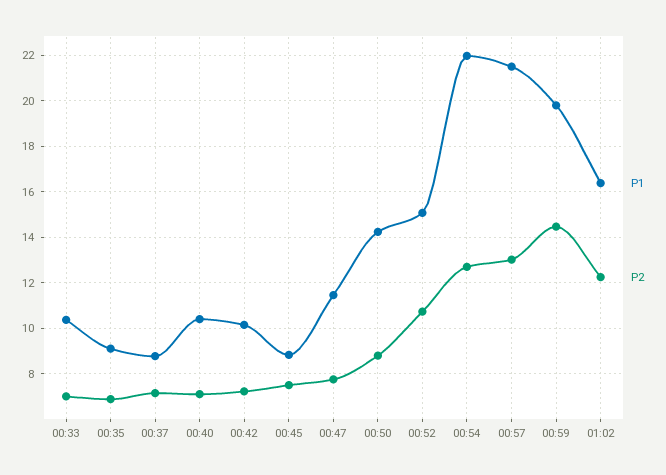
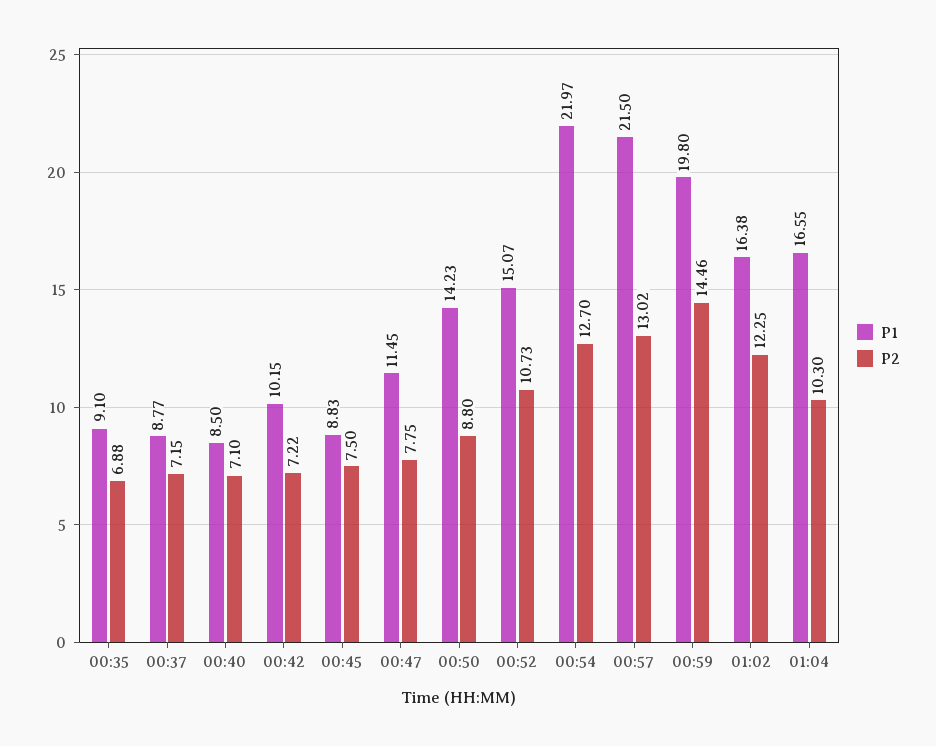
P1, 00:33: 10.5 -> none
P2, 00:33: 7 -> none
P1, 00:40: 10.5 -> 8.5
P1, 01:04: none -> 16.55
P2, 01:04: none -> 10.3

